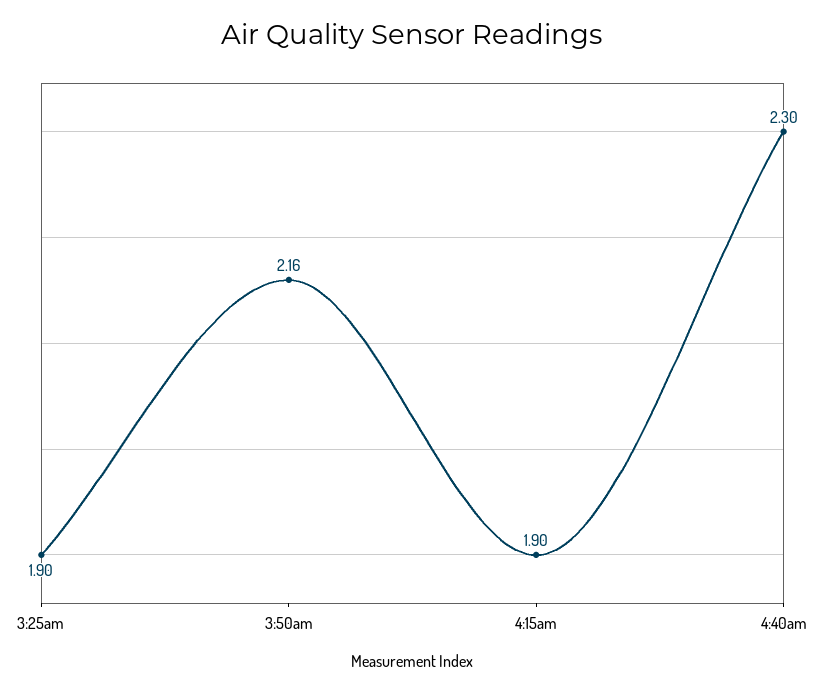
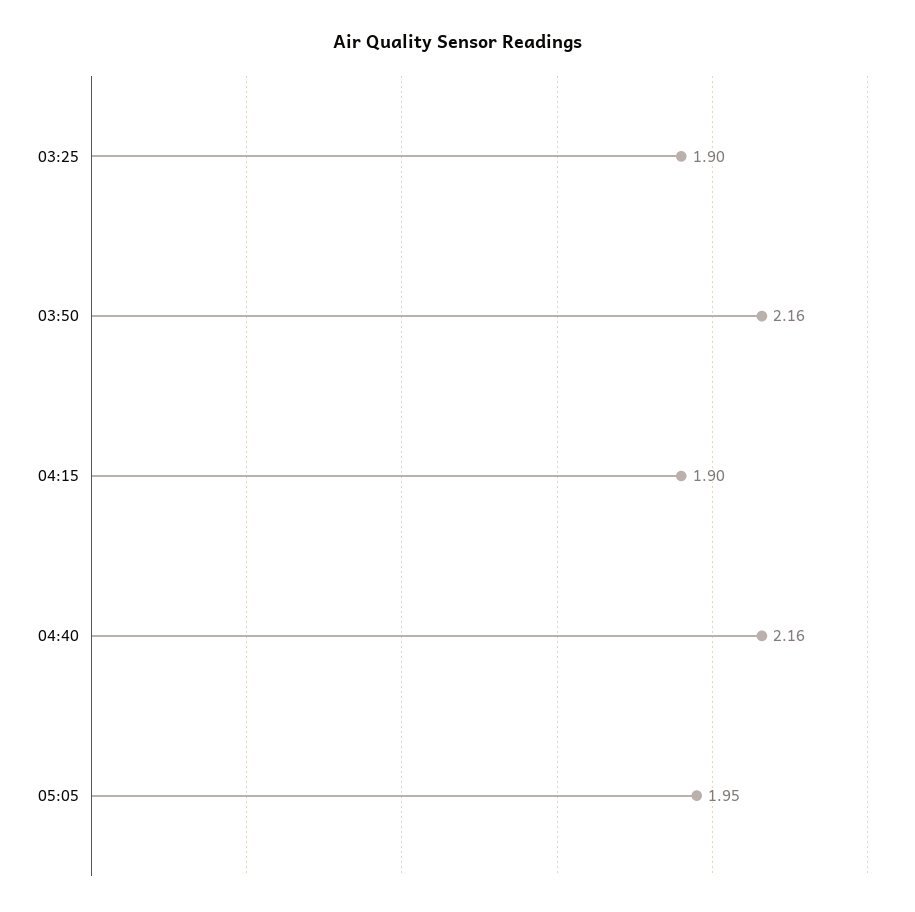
4:40am: 2.3 -> 2.16
05:05: none -> 1.95

